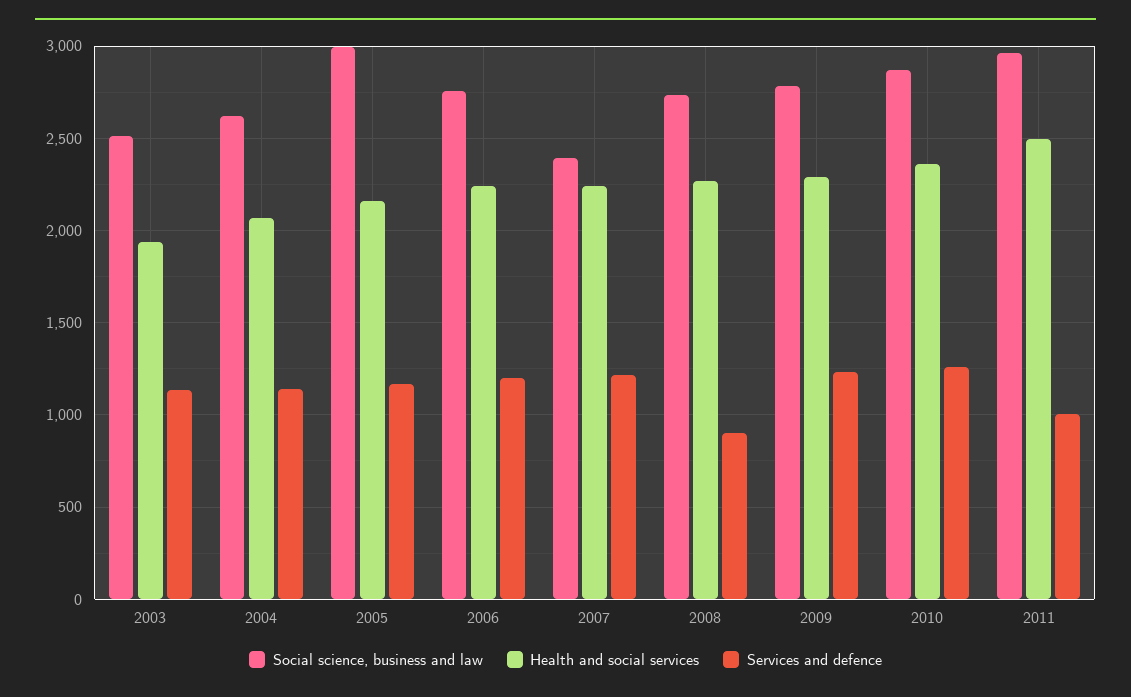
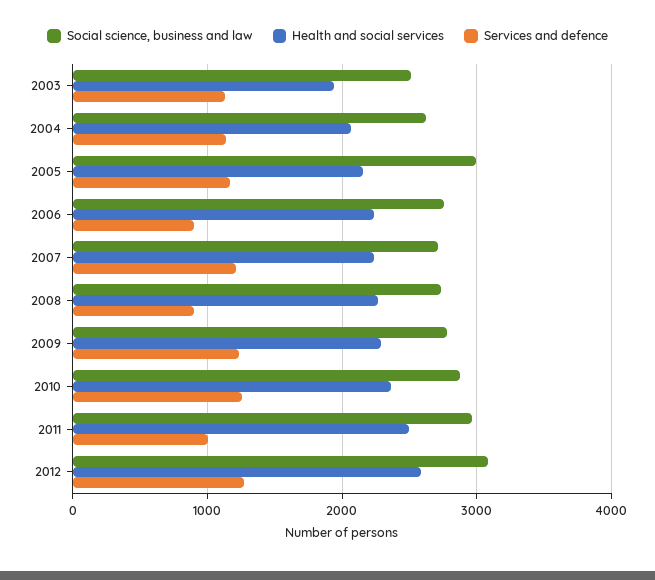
Services and defence, 2006: 1200 -> 900
Social science, business and law, 2007: 2400 -> 2700
Social science, business and law, 2012: none -> 3100
Health and social services, 2012: none -> 2600
Services and defence, 2012: none -> 1300

